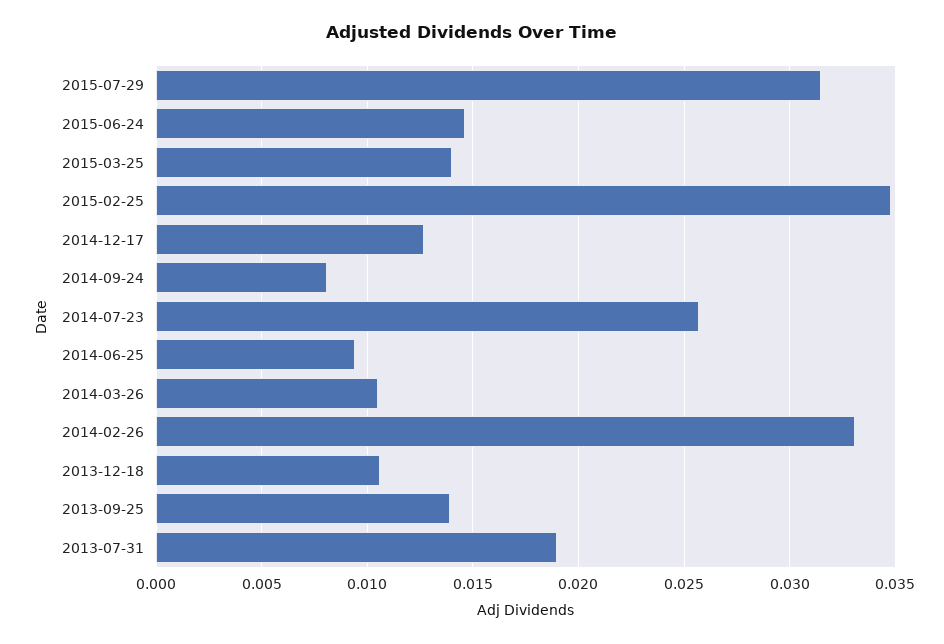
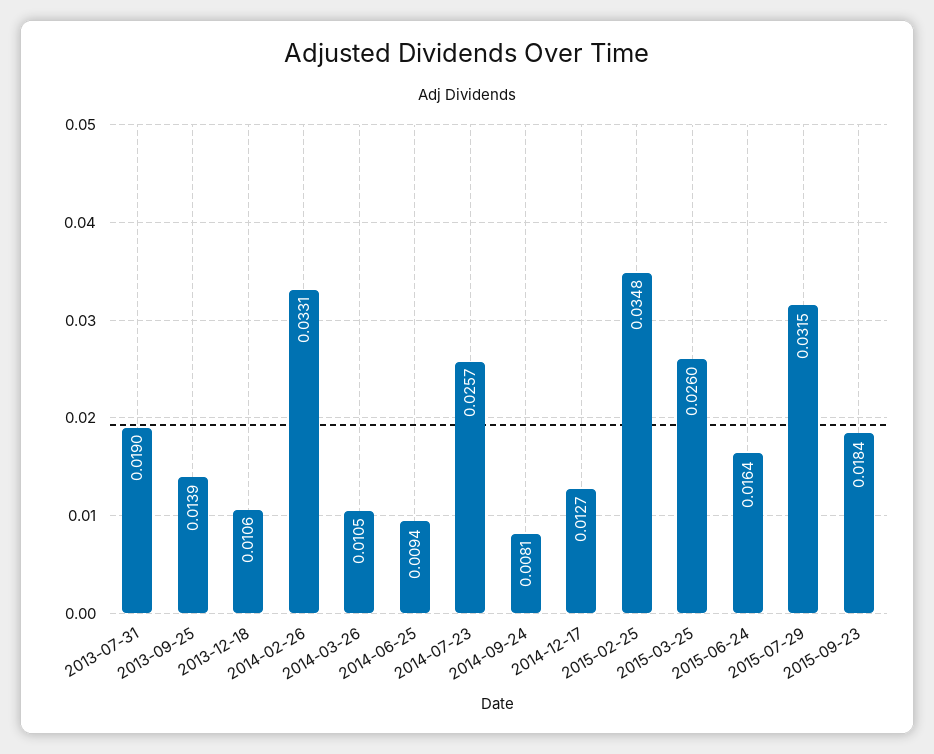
2015-06-24: 0.0145 -> 0.0164
2015-03-25: 0.014 -> 0.026
2015-09-23: none -> 0.0184

